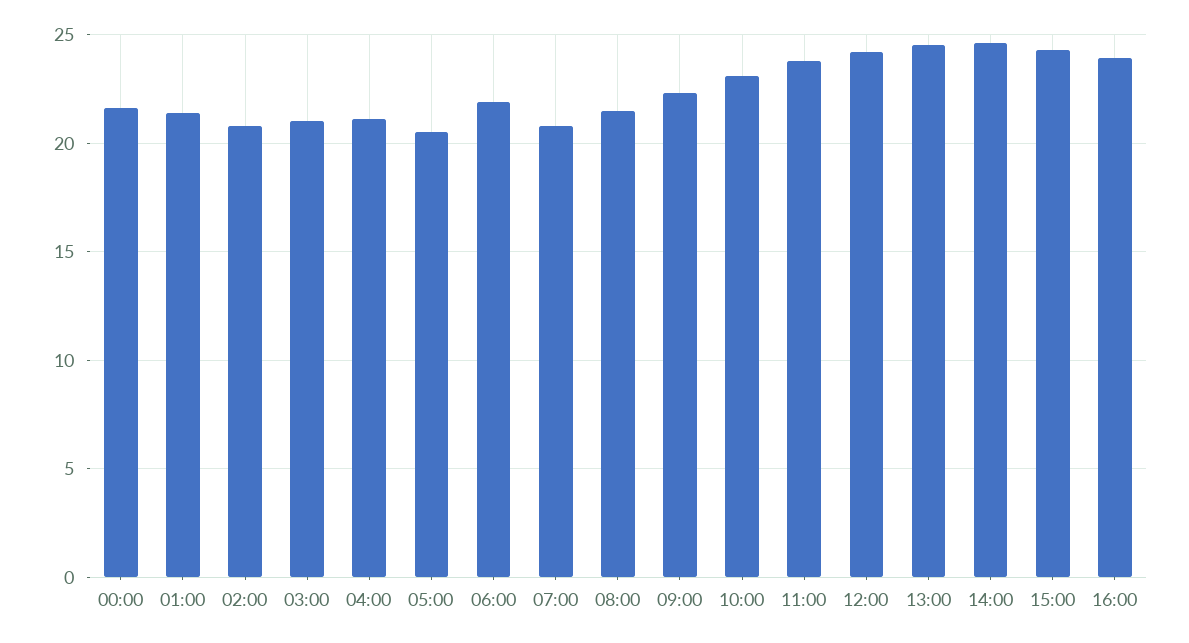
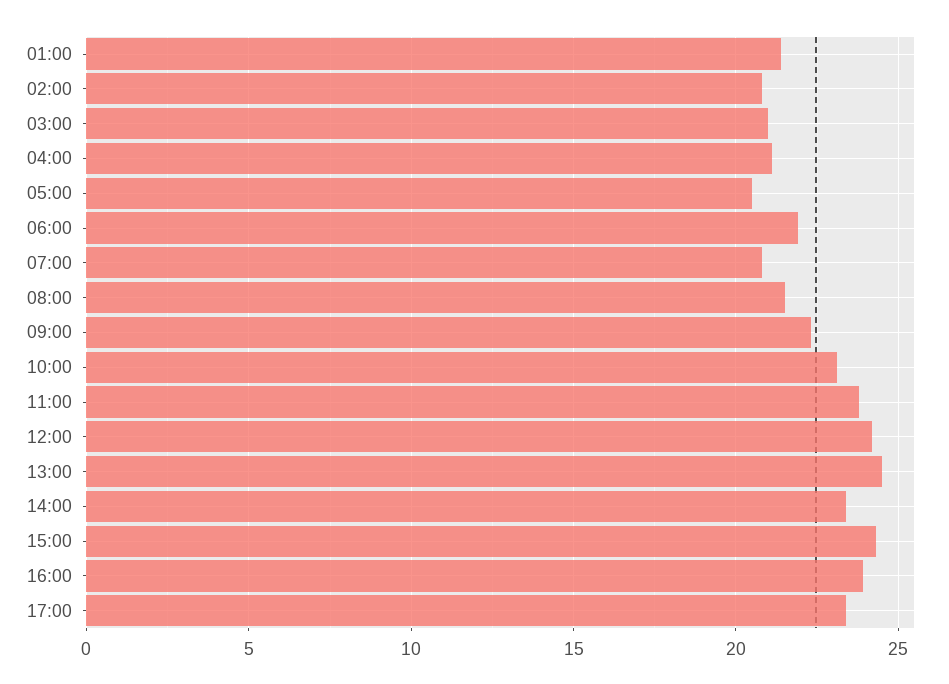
00:00: 21.5 -> none
14:00: 24.5 -> 23.5
17:00: none -> 23.5

